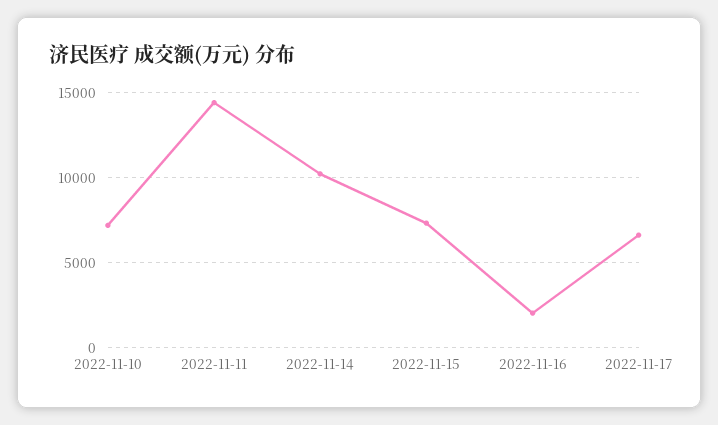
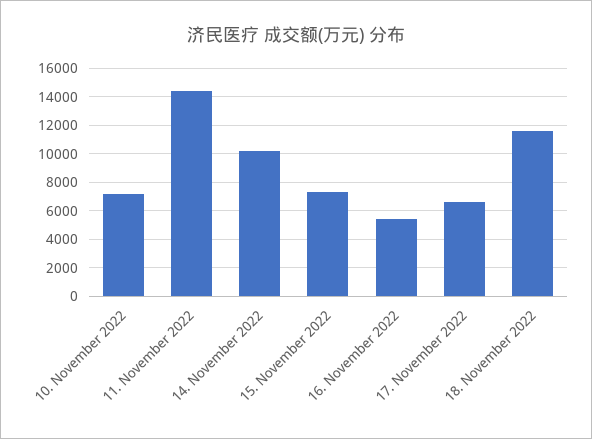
2022-11-16: 2000 -> 5500
18. November 2022: none -> 11500

